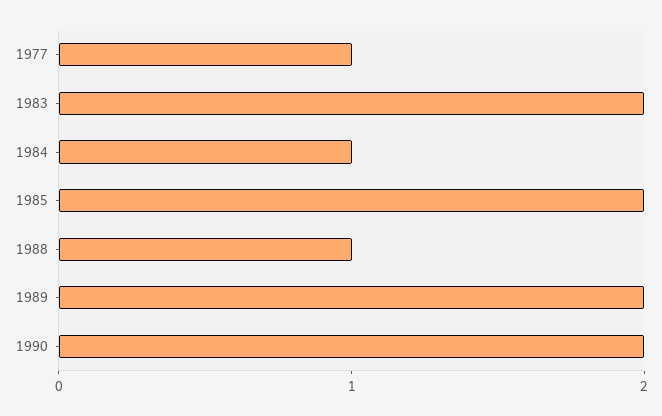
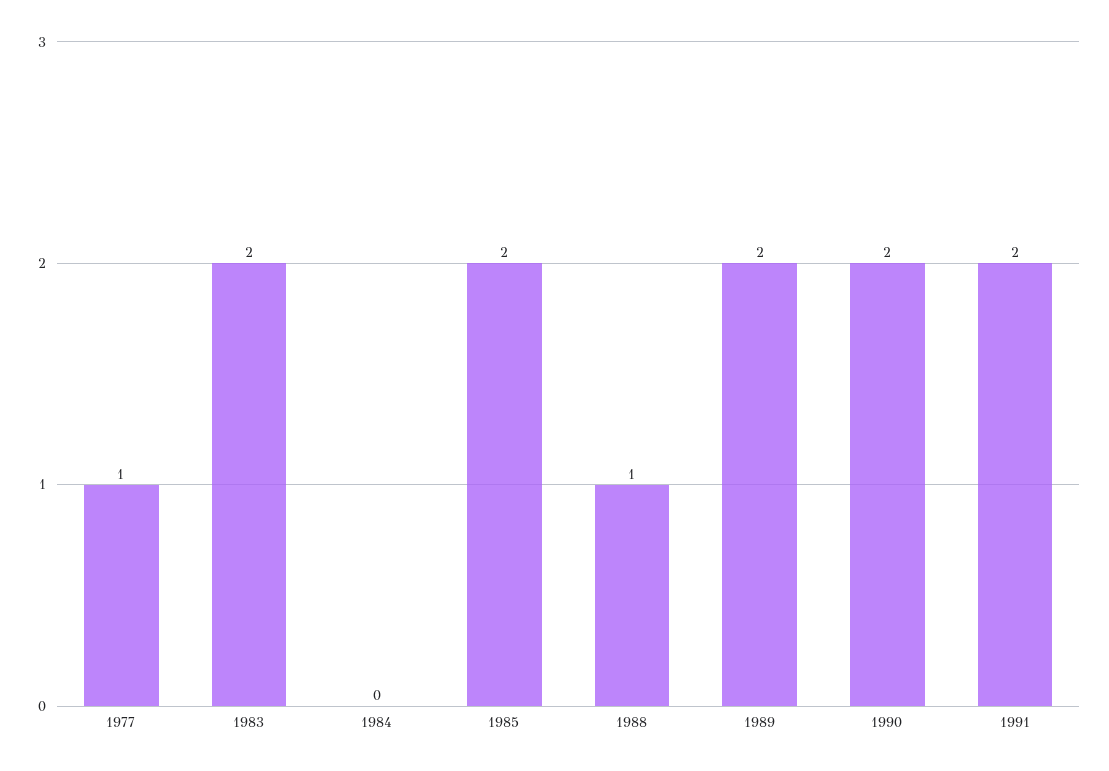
1984: 1 -> 0
1991: none -> 2

